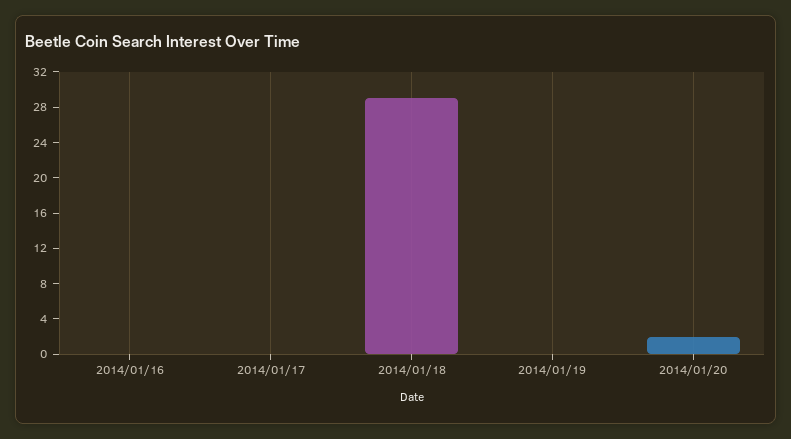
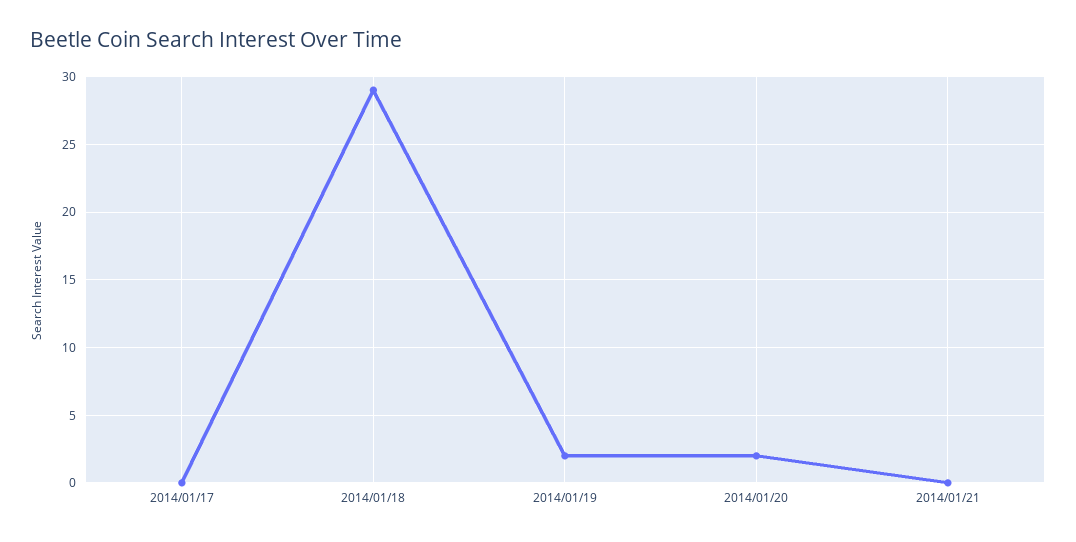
2014/01/16: 0 -> none
2014/01/19: 0 -> 2
2014/01/21: none -> 0

